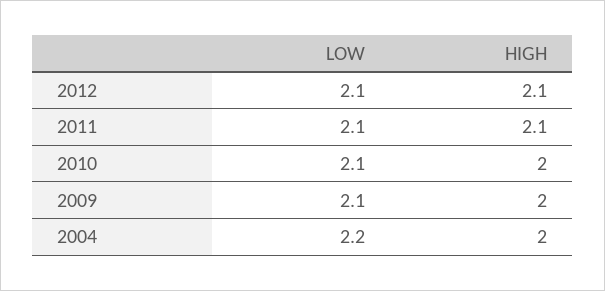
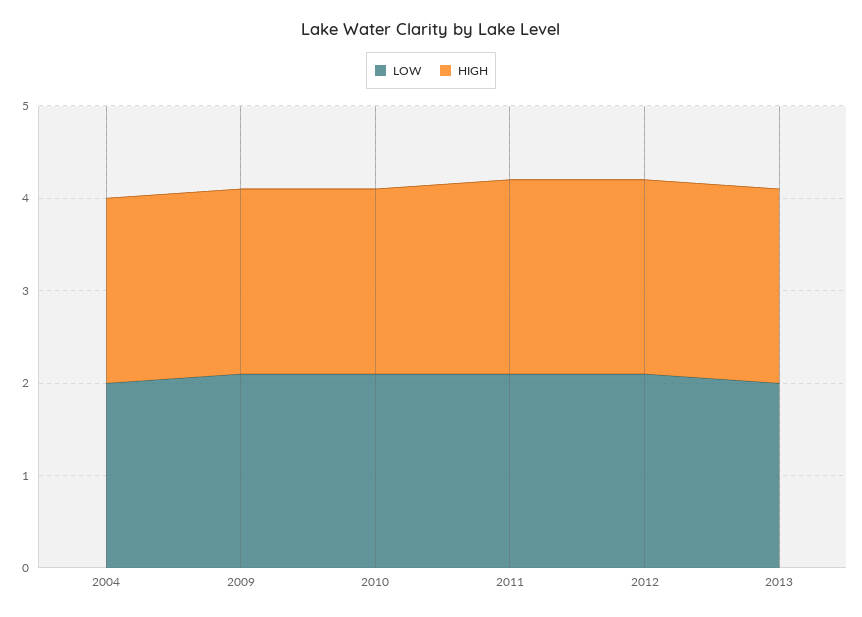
LOW, 2004: 2.2 -> 2
LOW, 2013: none -> 2
HIGH, 2013: none -> 2.1

